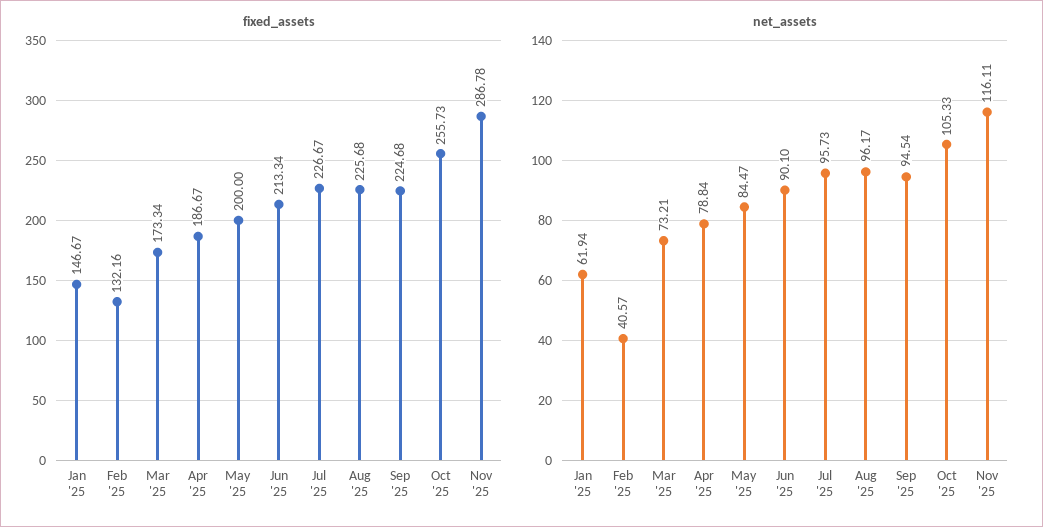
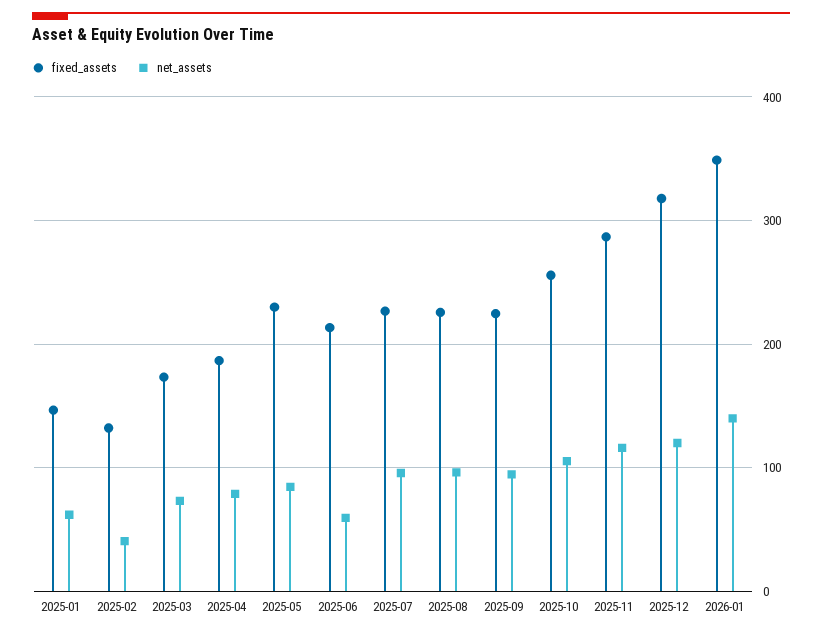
fixed_assets, May '25: 200 -> 230
net_assets, Jun '25: 90.1 -> 60
fixed_assets, 2025-12: none -> 320
net_assets, 2025-12: none -> 120
fixed_assets, 2026-01: none -> 350
net_assets, 2026-01: none -> 140

